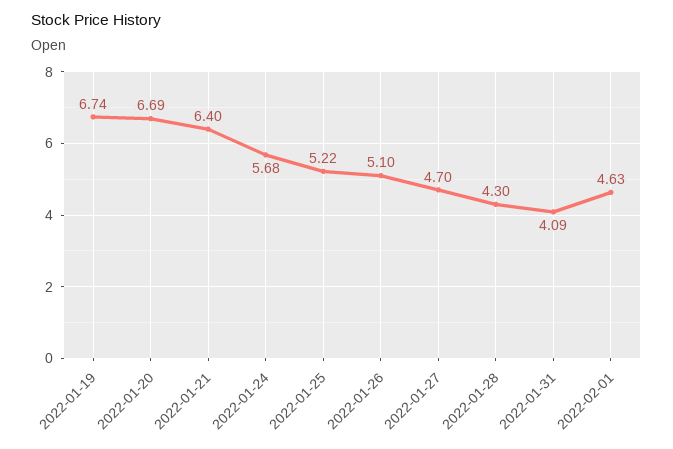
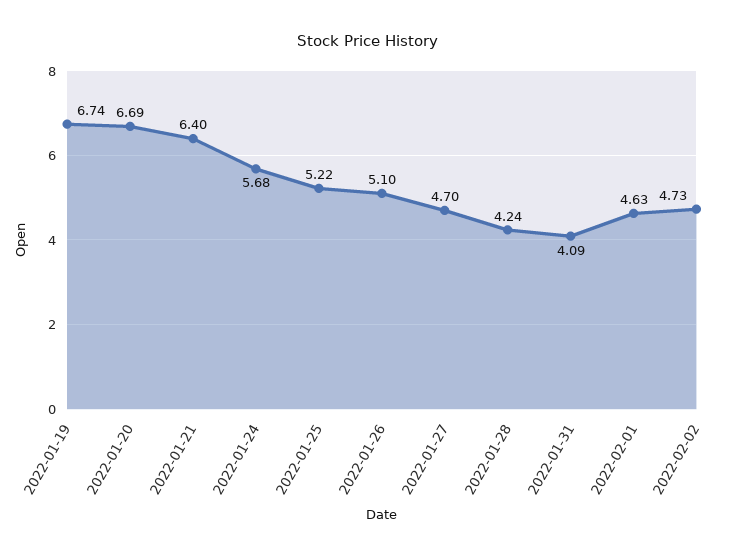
2022-01-28: 4.3 -> 4.24
2022-02-02: none -> 4.73

